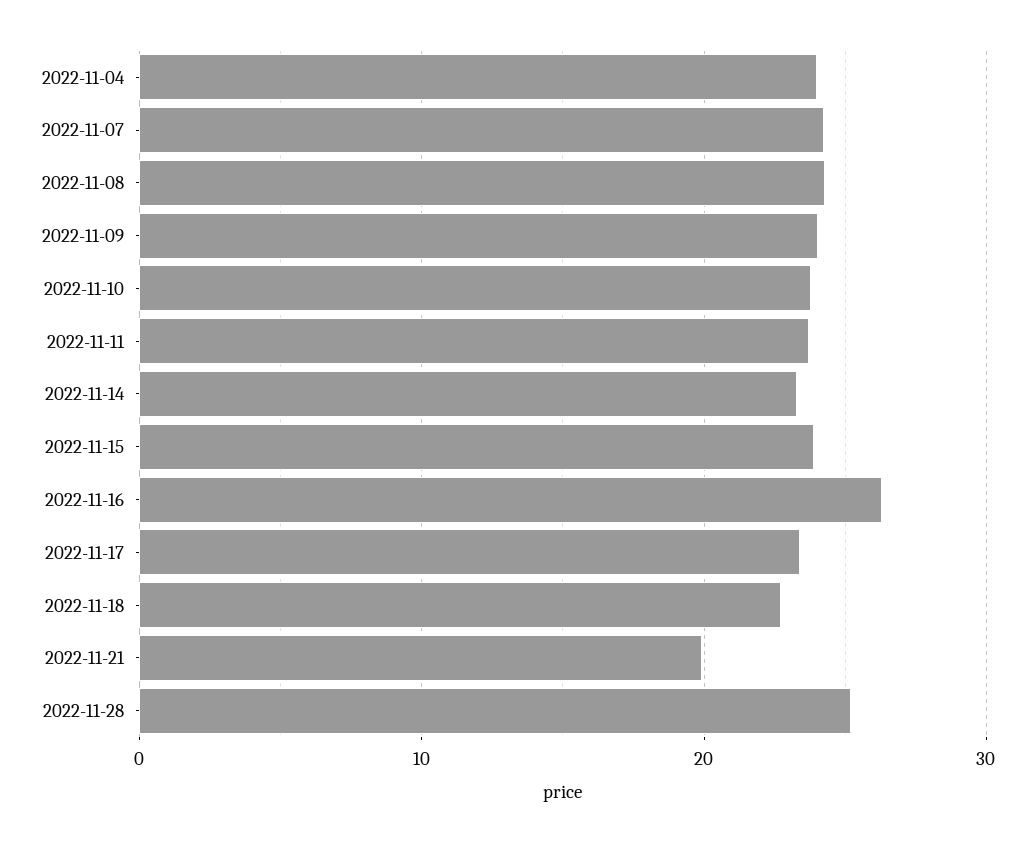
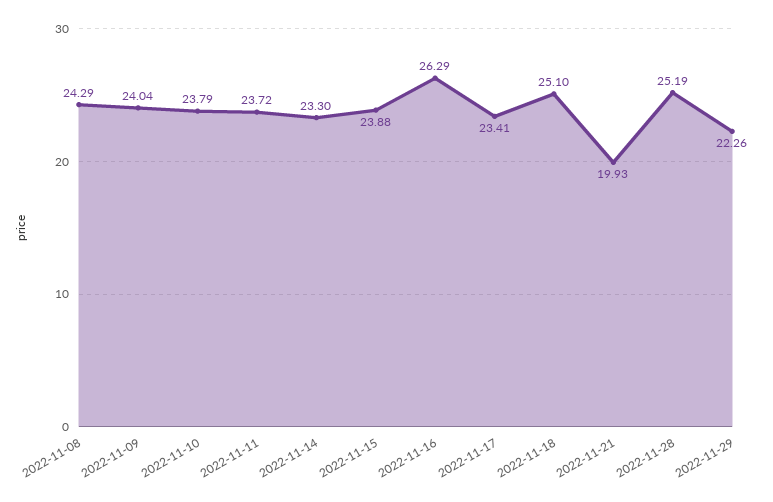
2022-11-04: 24 -> none
2022-11-07: 24 -> none
2022-11-18: 23 -> 25.1
2022-11-29: none -> 22.26

